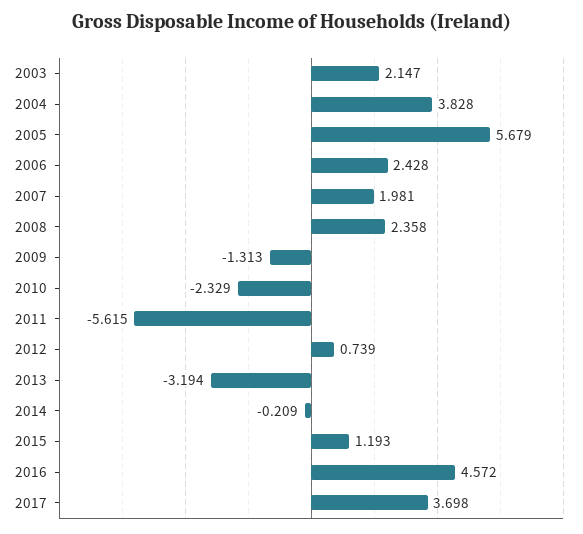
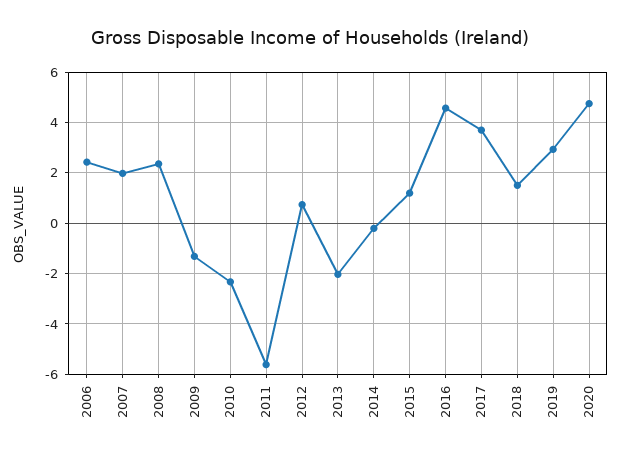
2003: 2.147 -> none
2004: 3.828 -> none
2005: 5.679 -> none
2013: -3.194 -> -2
2018: none -> 1.5
2019: none -> 3
2020: none -> 4.75

